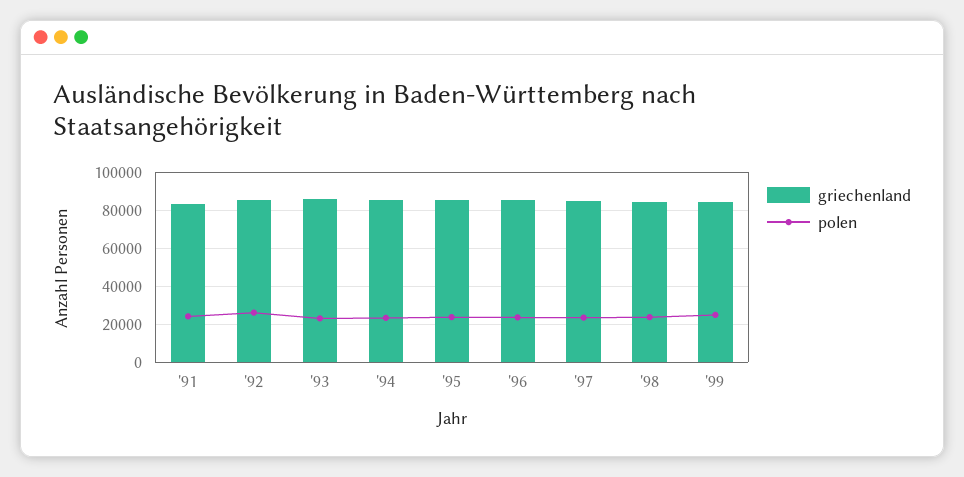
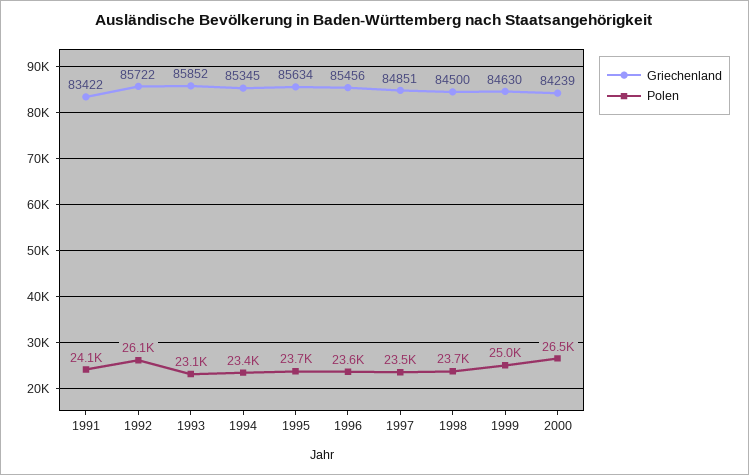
griechenland, 2000: none -> 84239
polen, 2000: none -> 26500

